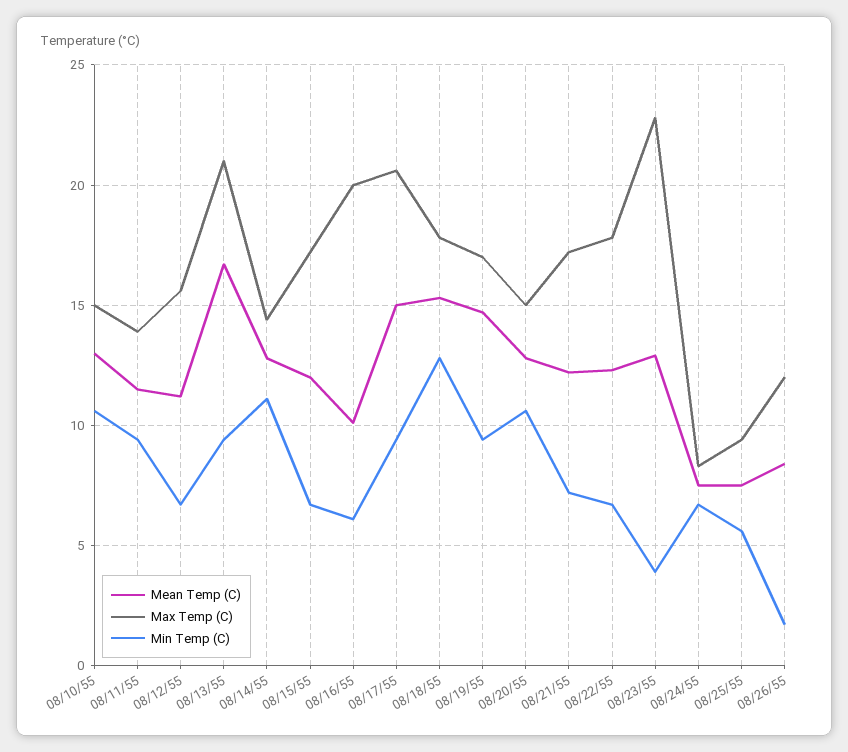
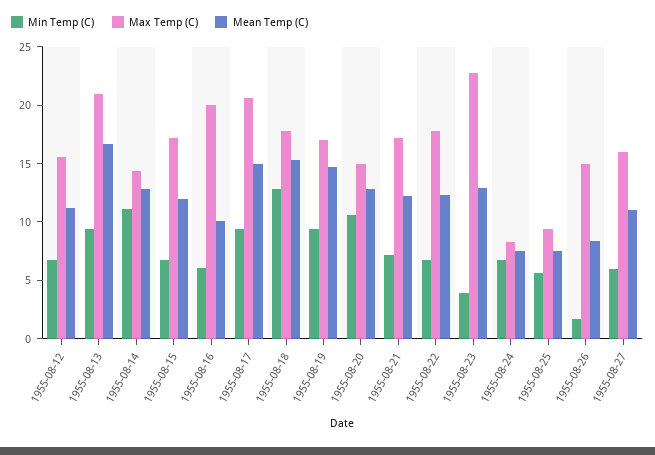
Mean Temp (C), 08/10/55: 13 -> none
Max Temp (C), 08/10/55: 15 -> none
Min Temp (C), 08/10/55: 10.5 -> none
Mean Temp (C), 08/11/55: 11.5 -> none
Max Temp (C), 08/11/55: 14 -> none
Min Temp (C), 08/11/55: 9.5 -> none
Max Temp (C), 08/26/55: 12 -> 15
Min Temp (C), 1955-08-27: none -> 6
Max Temp (C), 1955-08-27: none -> 16
Mean Temp (C), 1955-08-27: none -> 11

